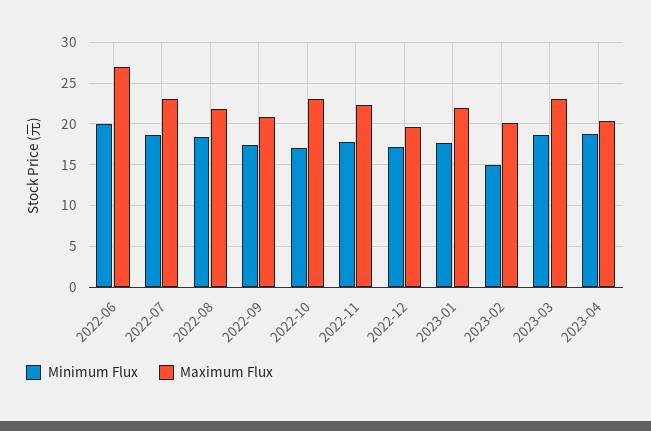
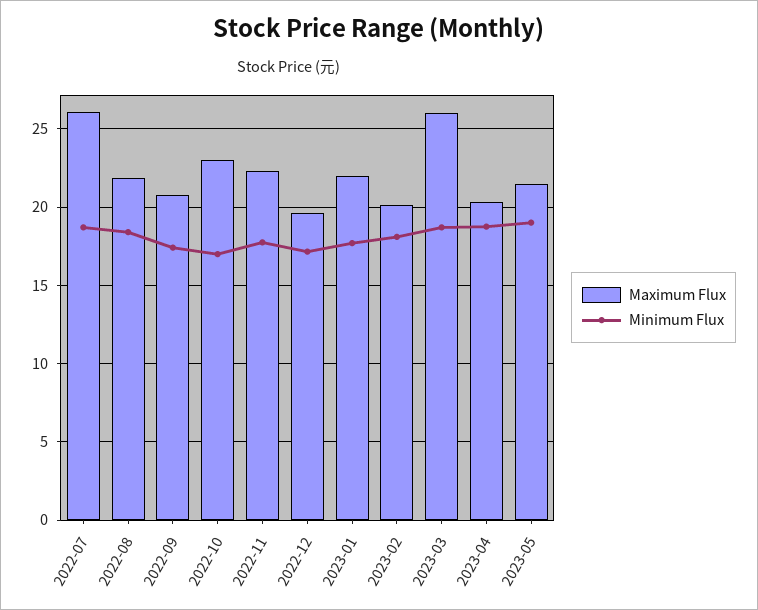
Minimum Flux, 2022-06: 20 -> none
Maximum Flux, 2022-06: 27 -> none
Maximum Flux, 2022-07: 23 -> 26
Minimum Flux, 2023-02: 15 -> 18
Maximum Flux, 2023-03: 23 -> 26
Maximum Flux, 2023-05: none -> 21.5
Minimum Flux, 2023-05: none -> 19

